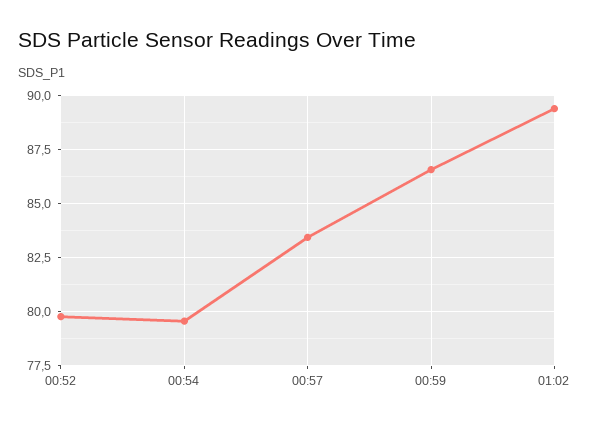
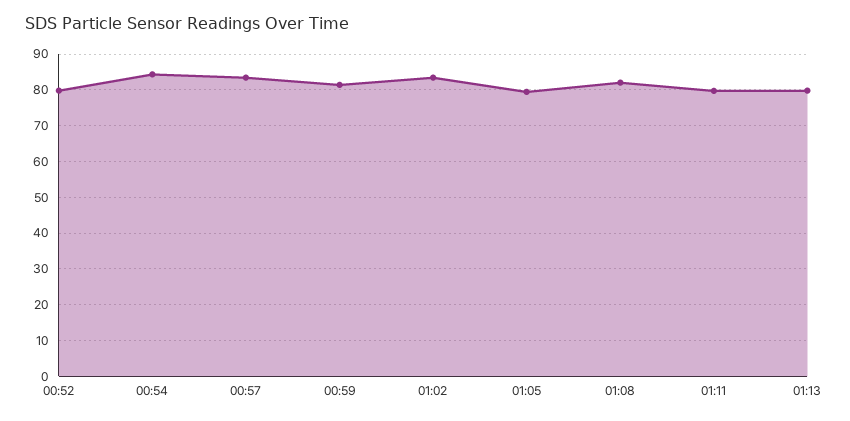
00:54: 79.5 -> 84
00:59: 86.5 -> 82
01:02: 89.5 -> 84
01:05: none -> 80
01:08: none -> 82
01:11: none -> 80
01:13: none -> 80

